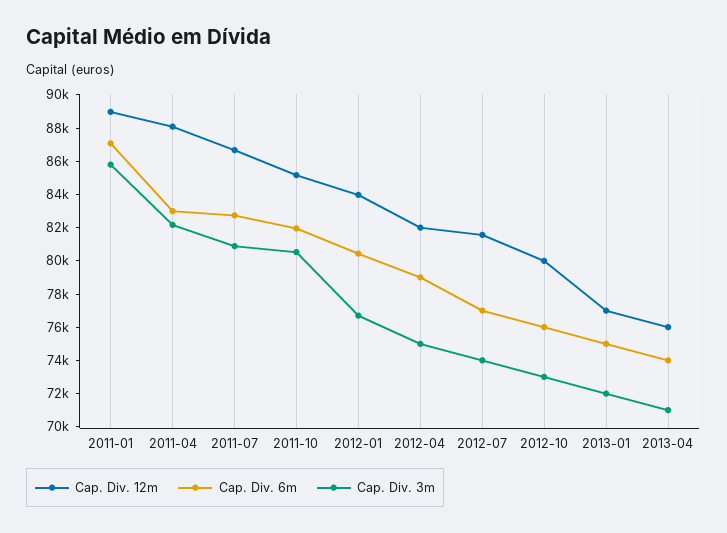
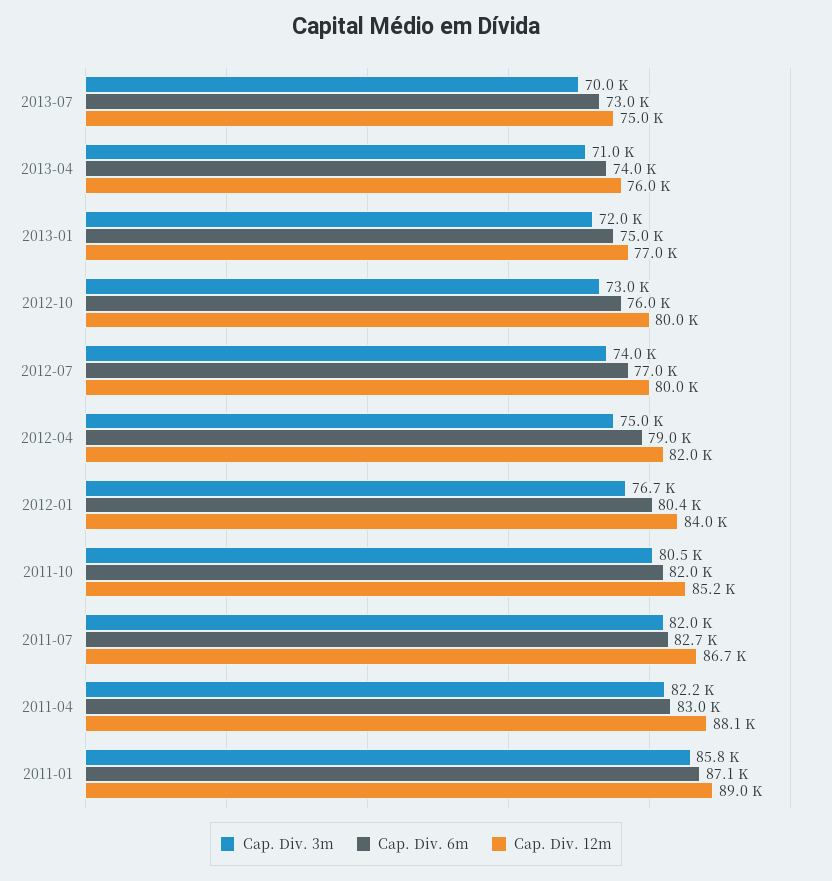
Cap. Div. 3m, 2011-07: 81000 -> 82000
Cap. Div. 12m, 2012-07: 81500 -> 80000
Cap. Div. 3m, 2013-07: none -> 70000
Cap. Div. 6m, 2013-07: none -> 73000
Cap. Div. 12m, 2013-07: none -> 75000

